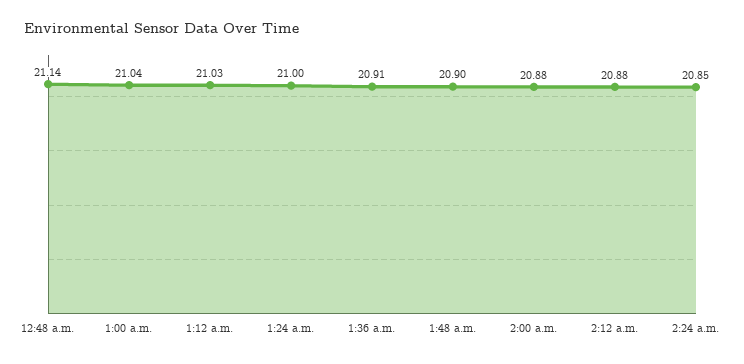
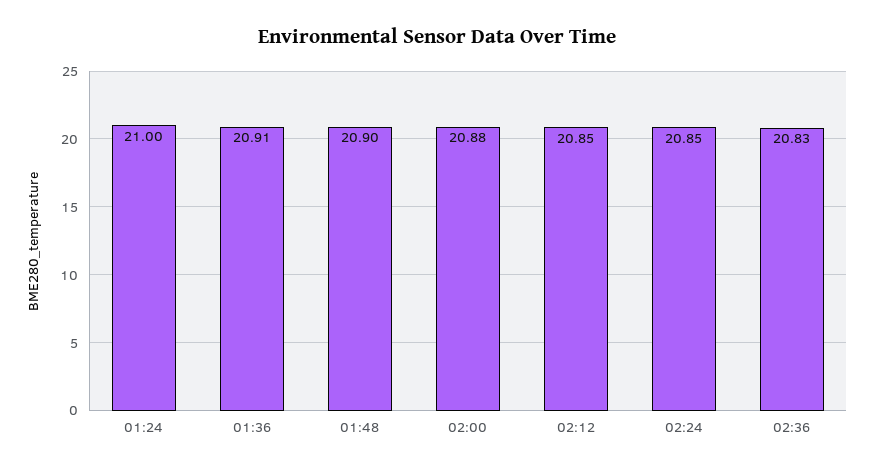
12:48 a.m.: 21.14 -> none
1:00 a.m.: 21.04 -> none
1:12 a.m.: 21.03 -> none
2:12 a.m.: 20.88 -> 20.85
02:36: none -> 20.83

